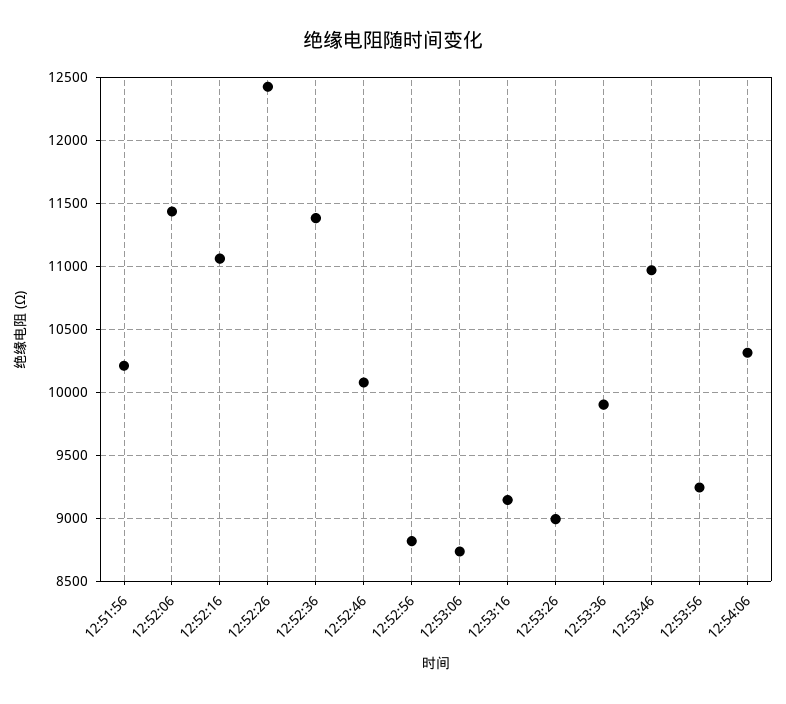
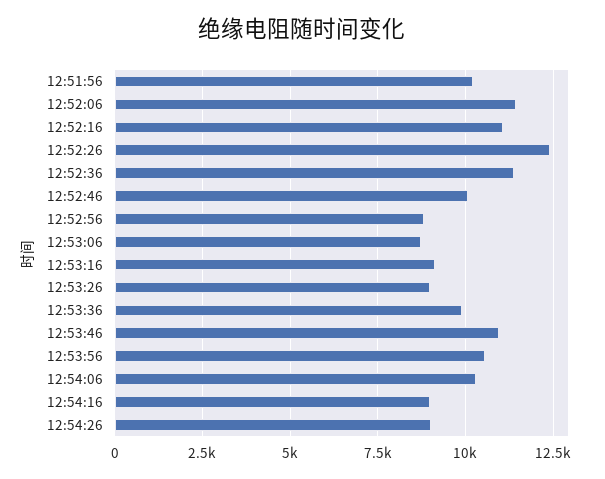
12:53:56: 9250 -> 10500
12:54:16: none -> 9000
12:54:26: none -> 9000

